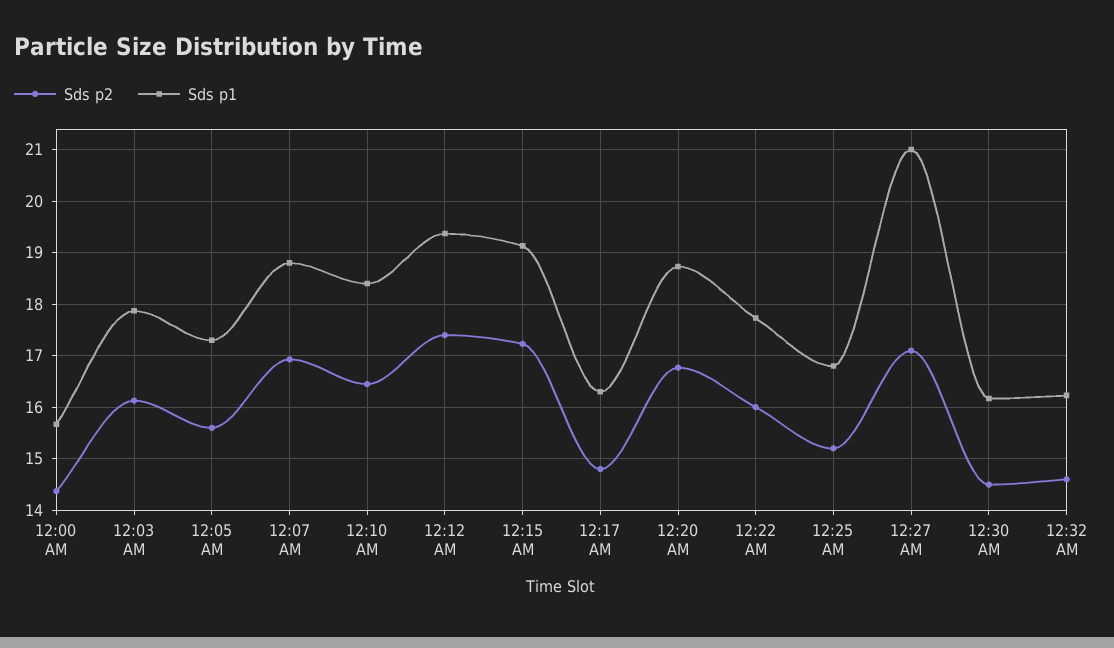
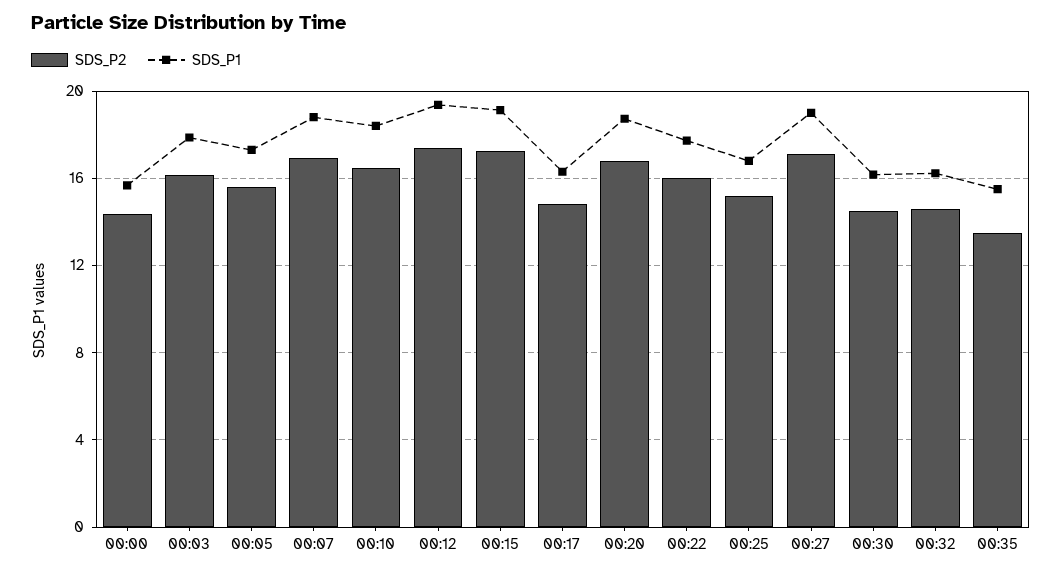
Sds p1, 12:27 AM: 21 -> 19
Sds p2, 00:35: none -> 13.5
Sds p1, 00:35: none -> 15.5

